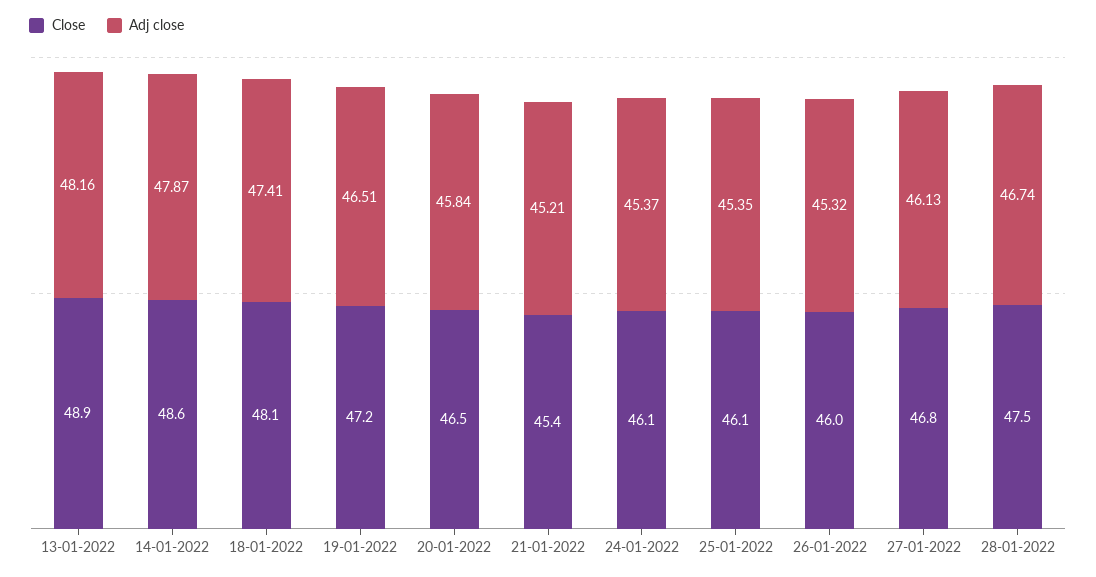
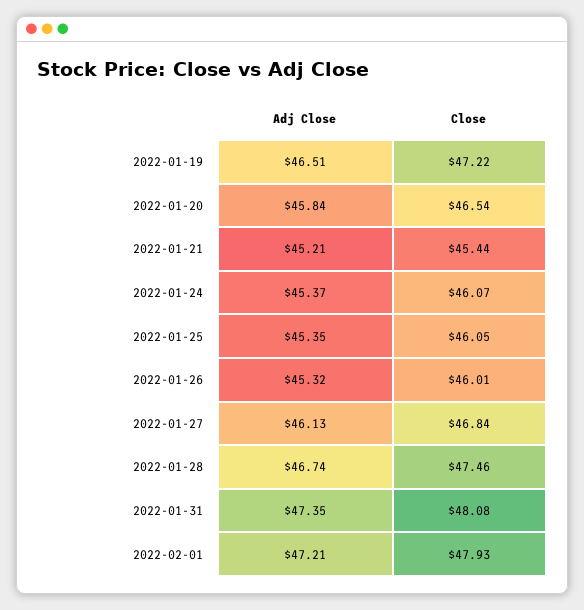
Close, 13-01-2022: 48.9 -> none
Adj close, 13-01-2022: 48.16 -> none
Close, 14-01-2022: 48.6 -> none
Adj close, 14-01-2022: 47.87 -> none
Close, 18-01-2022: 48.1 -> none
Adj close, 18-01-2022: 47.41 -> none
Adj close, 2022-01-31: none -> 47.35
Close, 2022-01-31: none -> 48.08
Adj close, 2022-02-01: none -> 47.21
Close, 2022-02-01: none -> 47.93

